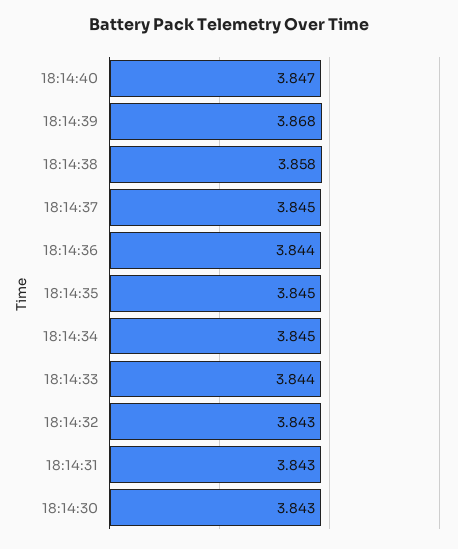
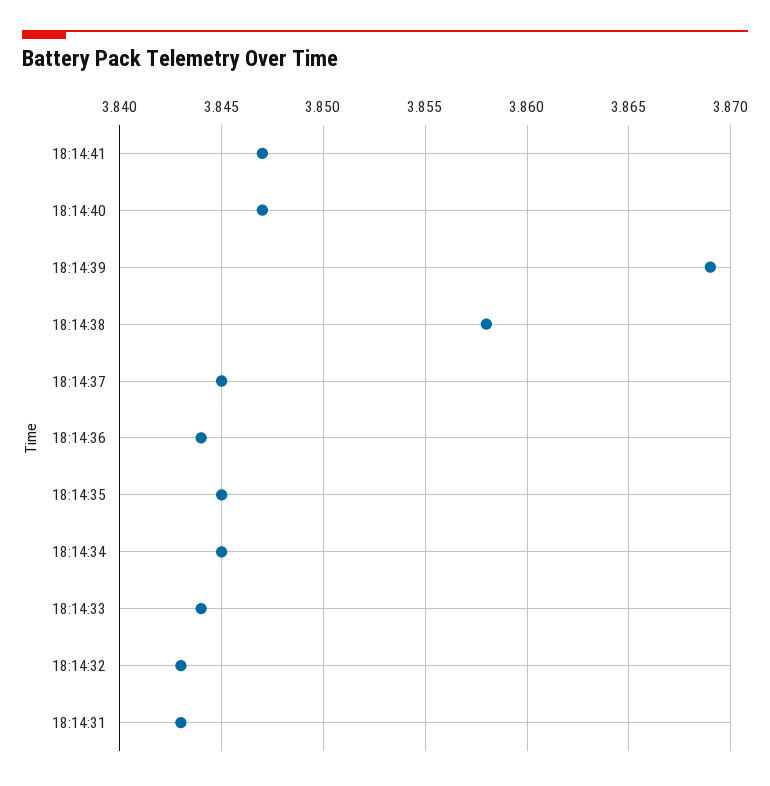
18:14:39: 3.868 -> 3.869
18:14:30: 3.843 -> none
18:14:41: none -> 3.847

